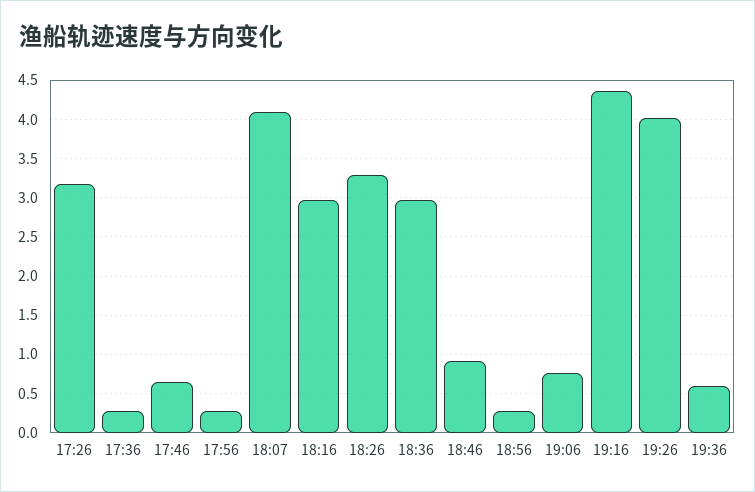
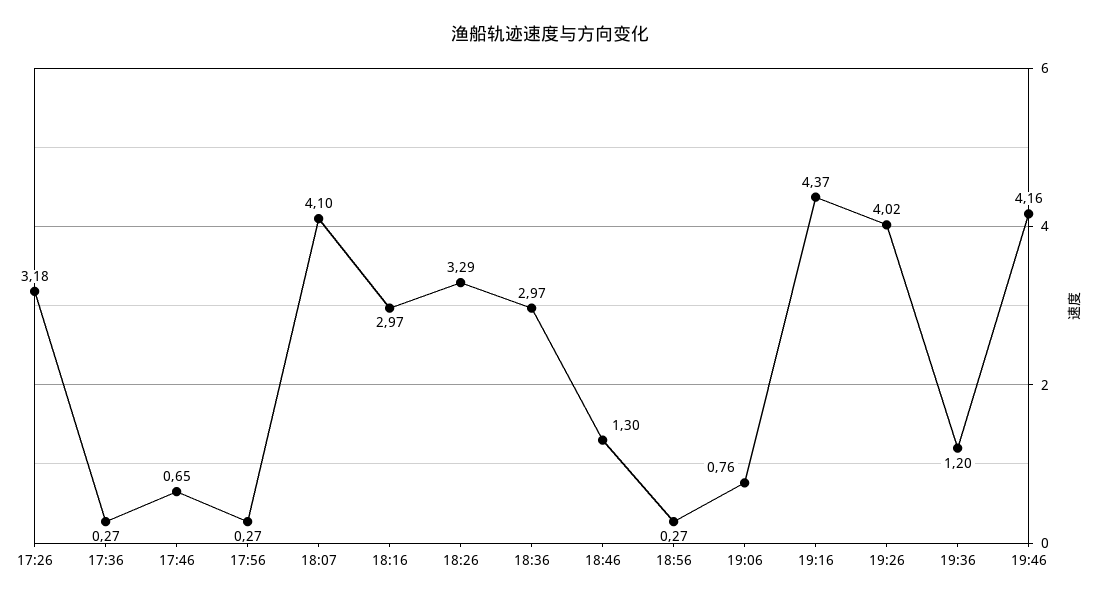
18:46: 0.9 -> 1.3
19:36: 0.6 -> 1.2
19:46: none -> 4.16

